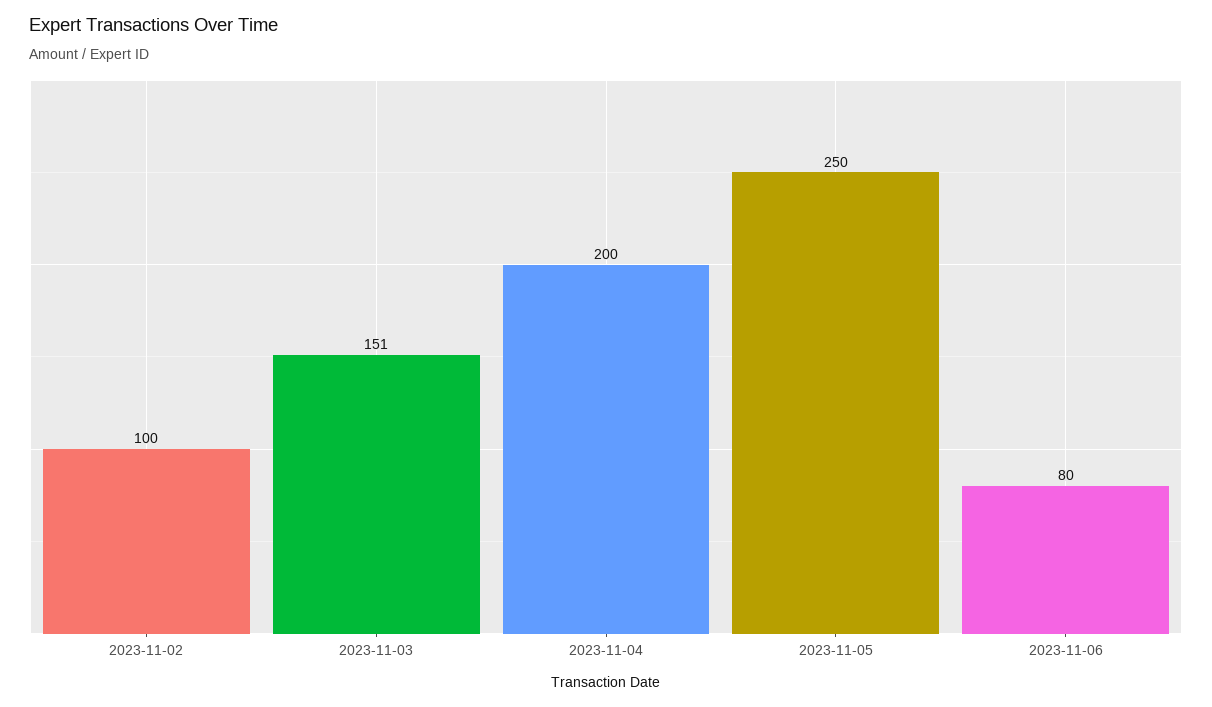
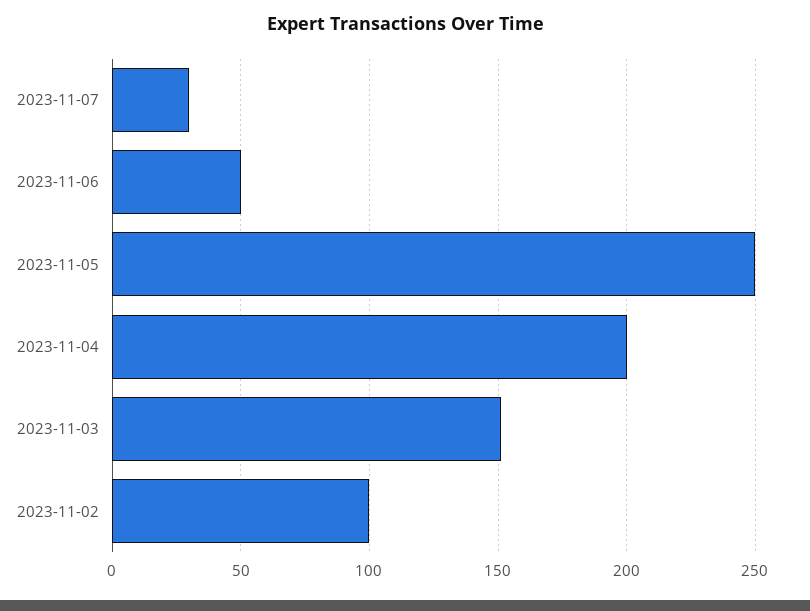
2023-11-06: 80 -> 50
2023-11-07: none -> 30

